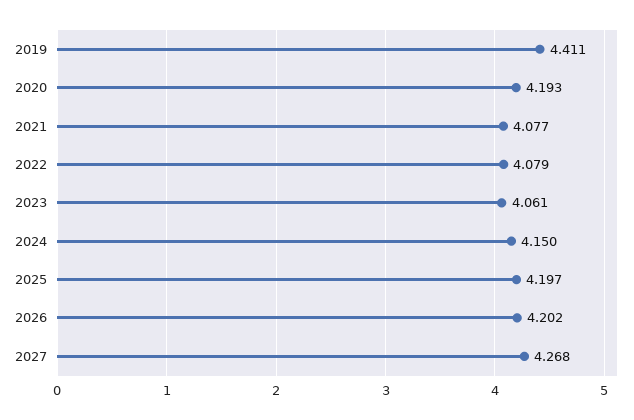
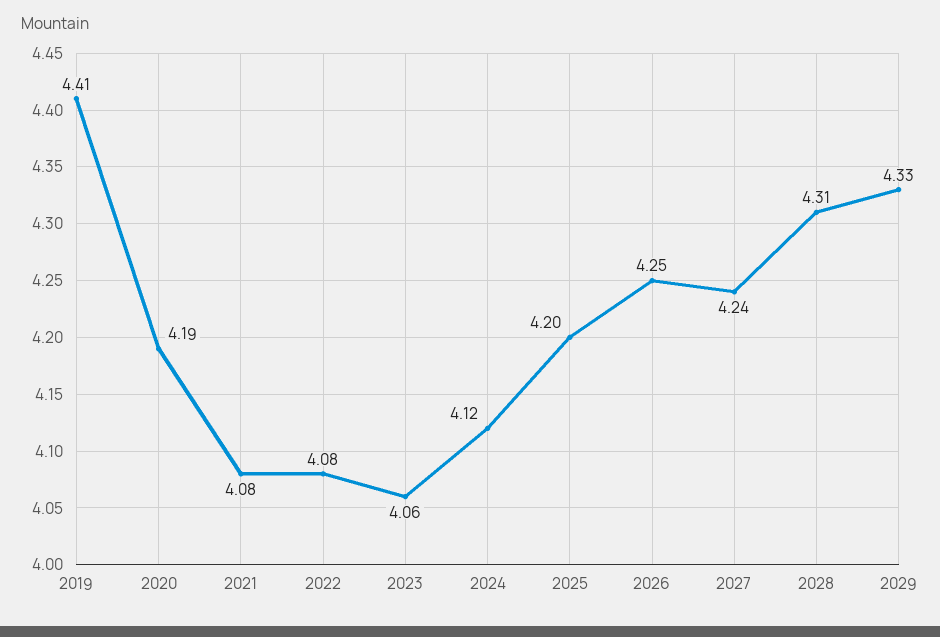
2024: 4.15 -> 4.12
2026: 4.202 -> 4.25
2027: 4.268 -> 4.24
2028: none -> 4.31
2029: none -> 4.33

